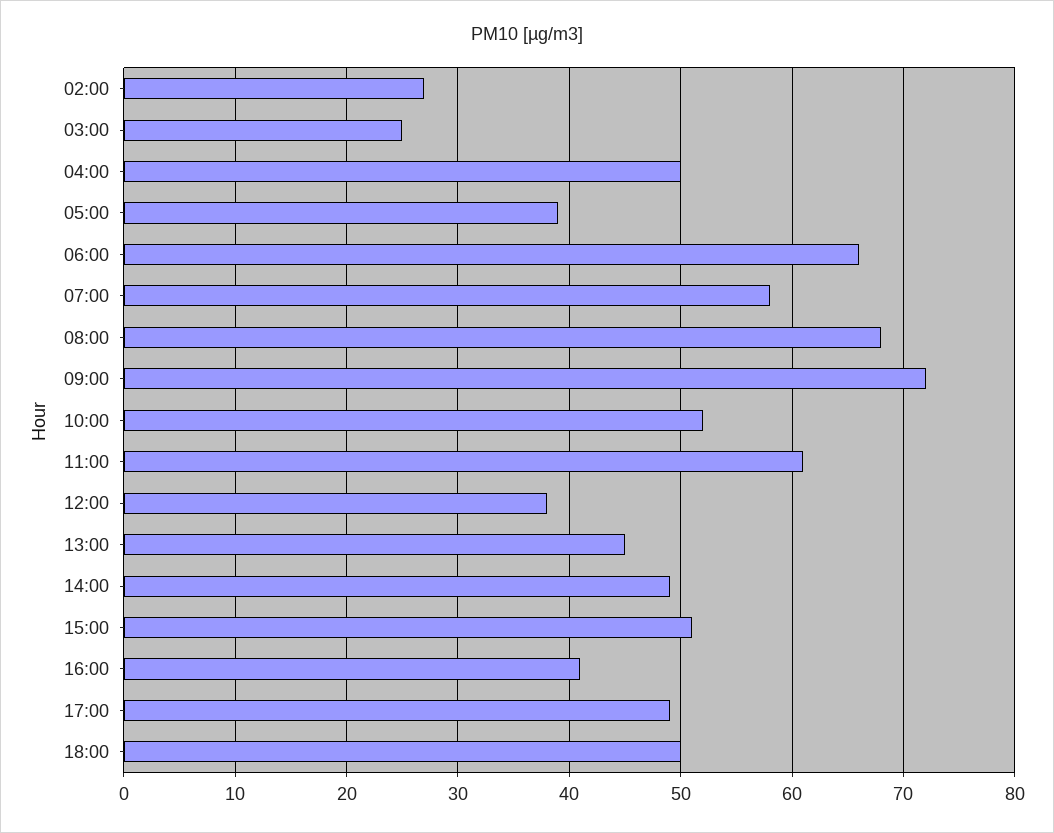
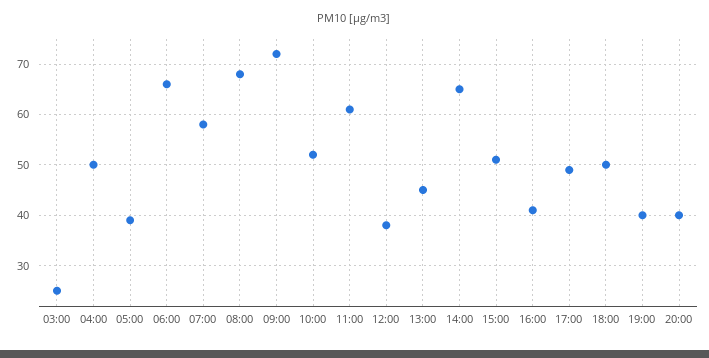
02:00: 27 -> none
14:00: 49 -> 65
19:00: none -> 40
20:00: none -> 40

